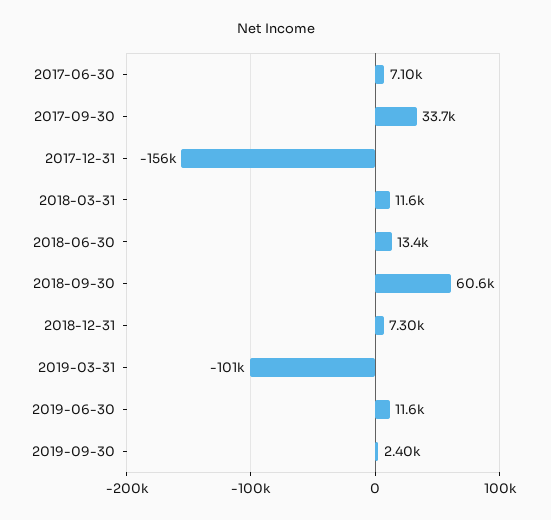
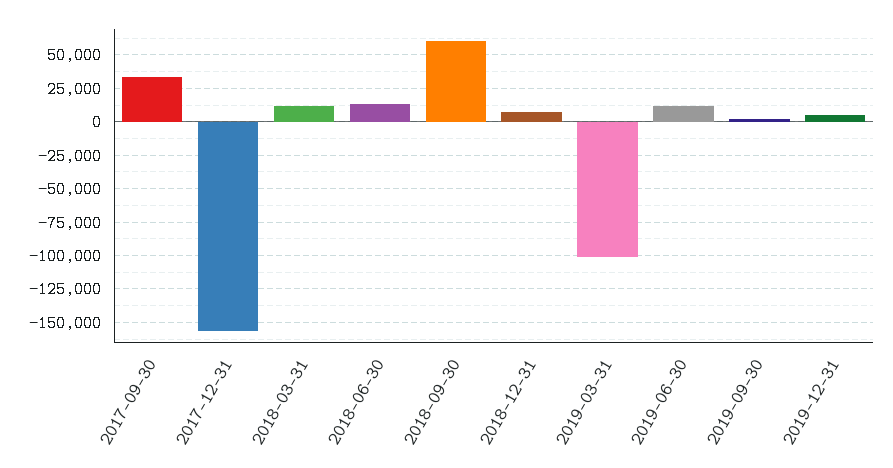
2017-06-30: 7100 -> none
2019-12-31: none -> 5000

